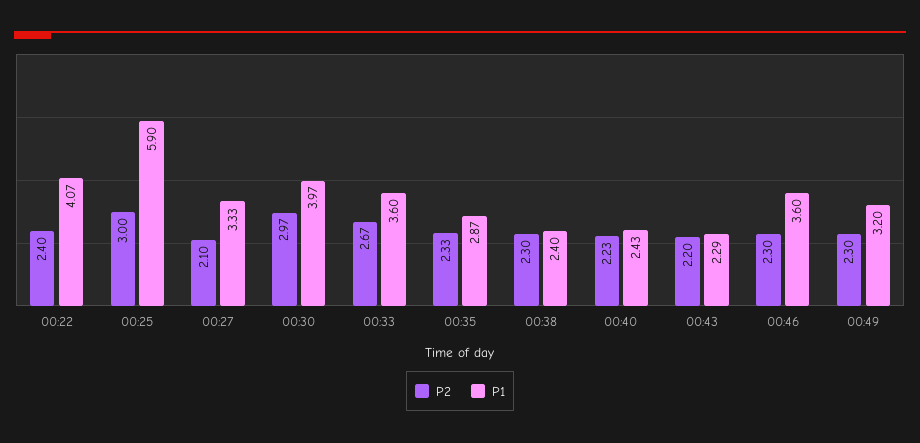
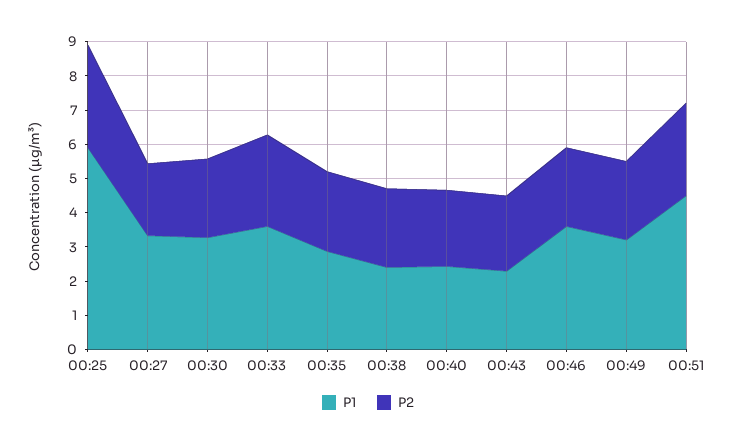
P2, 00:22: 2.4 -> none
P1, 00:22: 4.07 -> none
P2, 00:30: 2.97 -> 2.25
P1, 00:30: 3.97 -> 3.25
P1, 00:51: none -> 4.5
P2, 00:51: none -> 2.75

